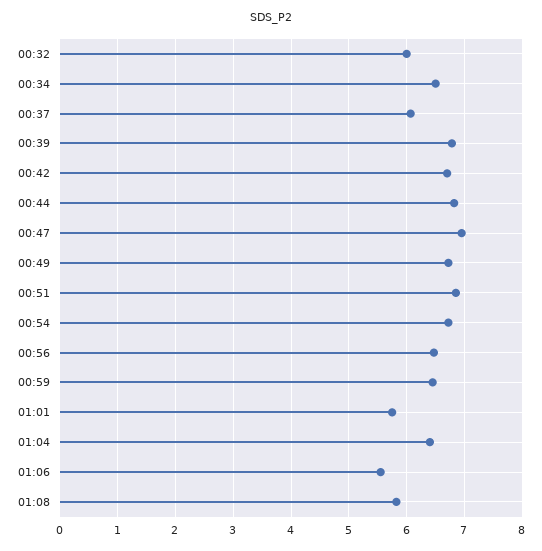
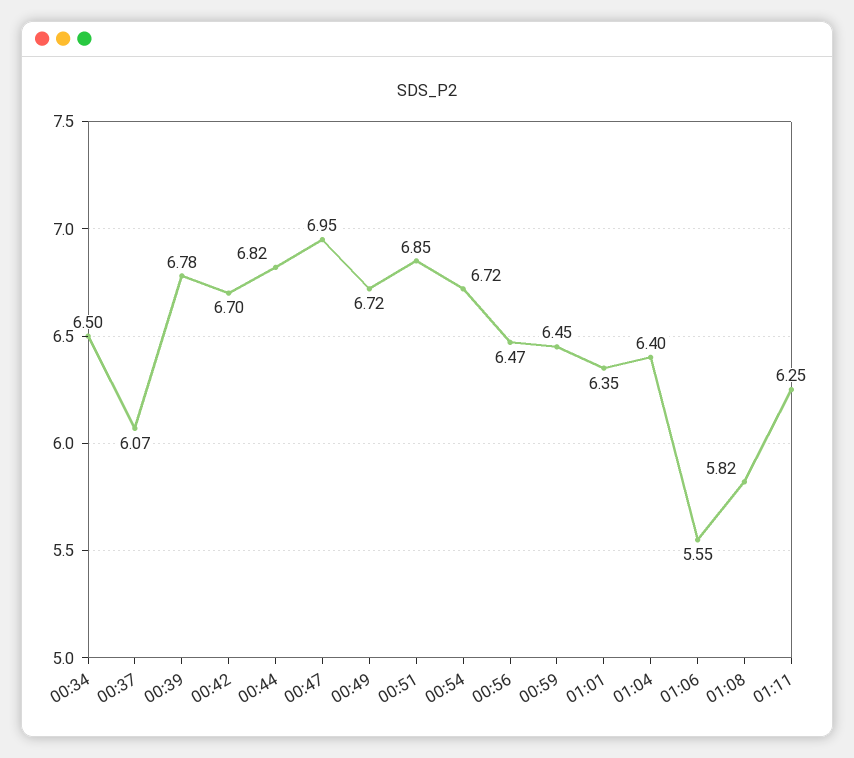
00:32: 6 -> none
01:01: 5.8 -> 6.35
01:11: none -> 6.25

